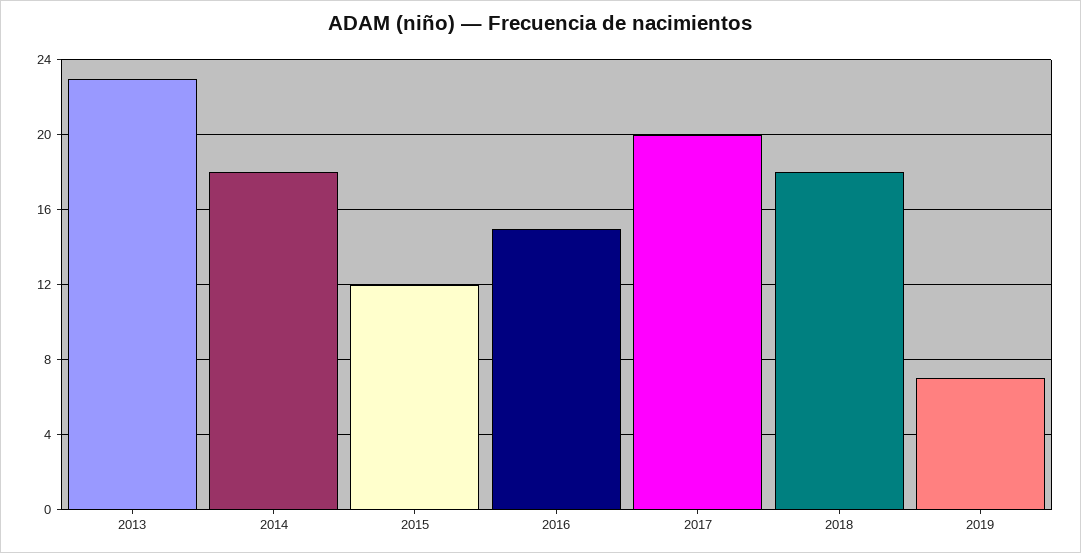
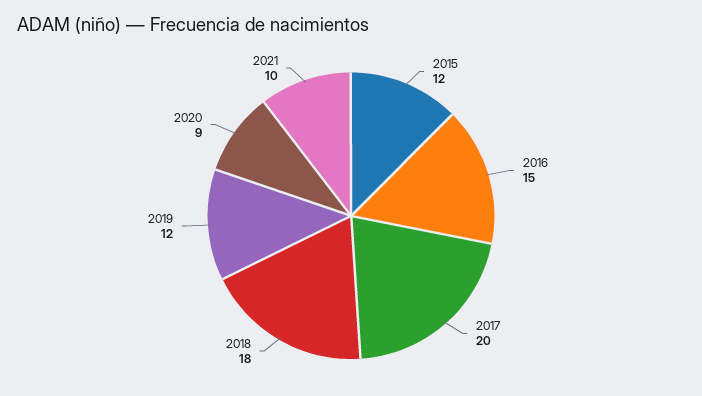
2013: 23 -> none
2014: 18 -> none
2019: 7 -> 12
2020: none -> 9
2021: none -> 10

